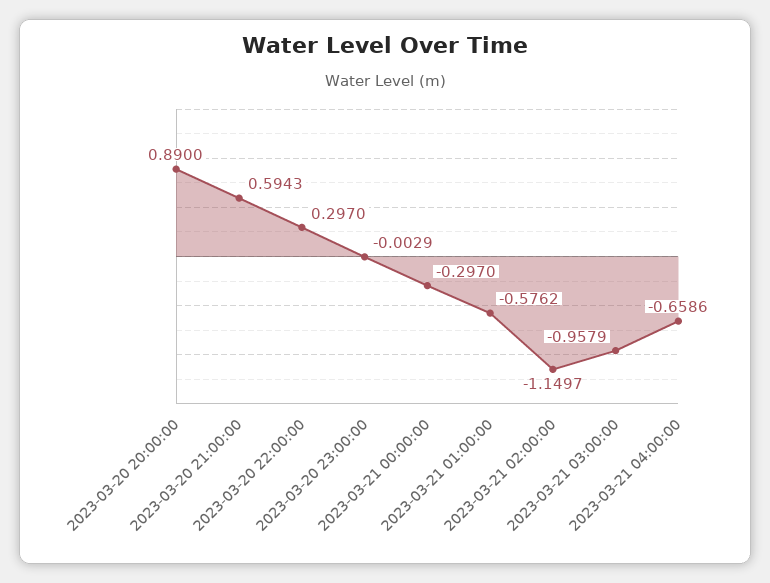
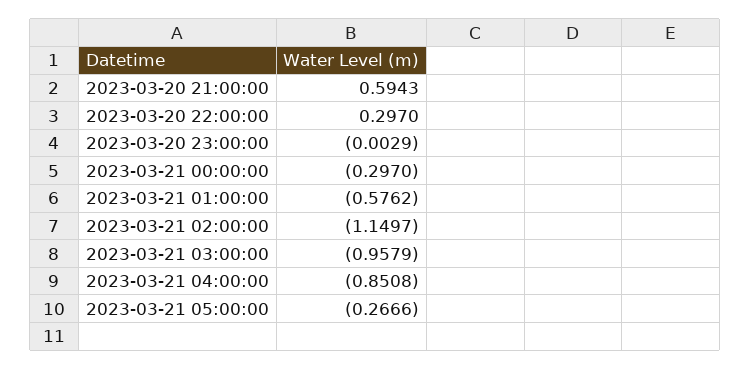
2023-03-20 20:00:00: 0.89 -> none
2023-03-21 04:00:00: -0.6586 -> -0.8508
2023-03-21 05:00:00: none -> -0.2666

